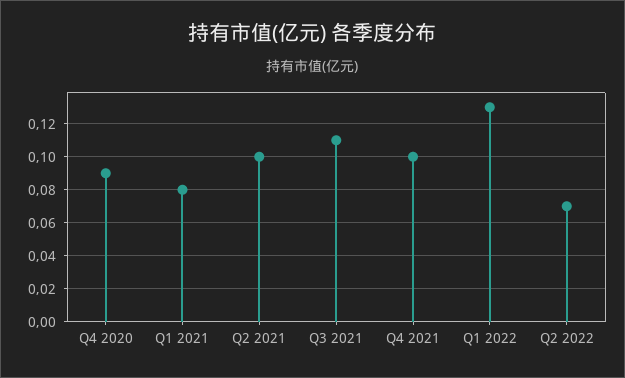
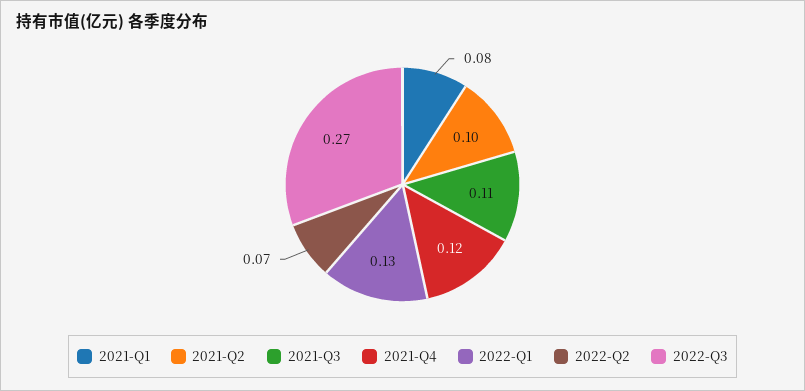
Q4 2020: 0.09 -> none
Q4 2021: 0.1 -> 0.12
2022-Q3: none -> 0.27

